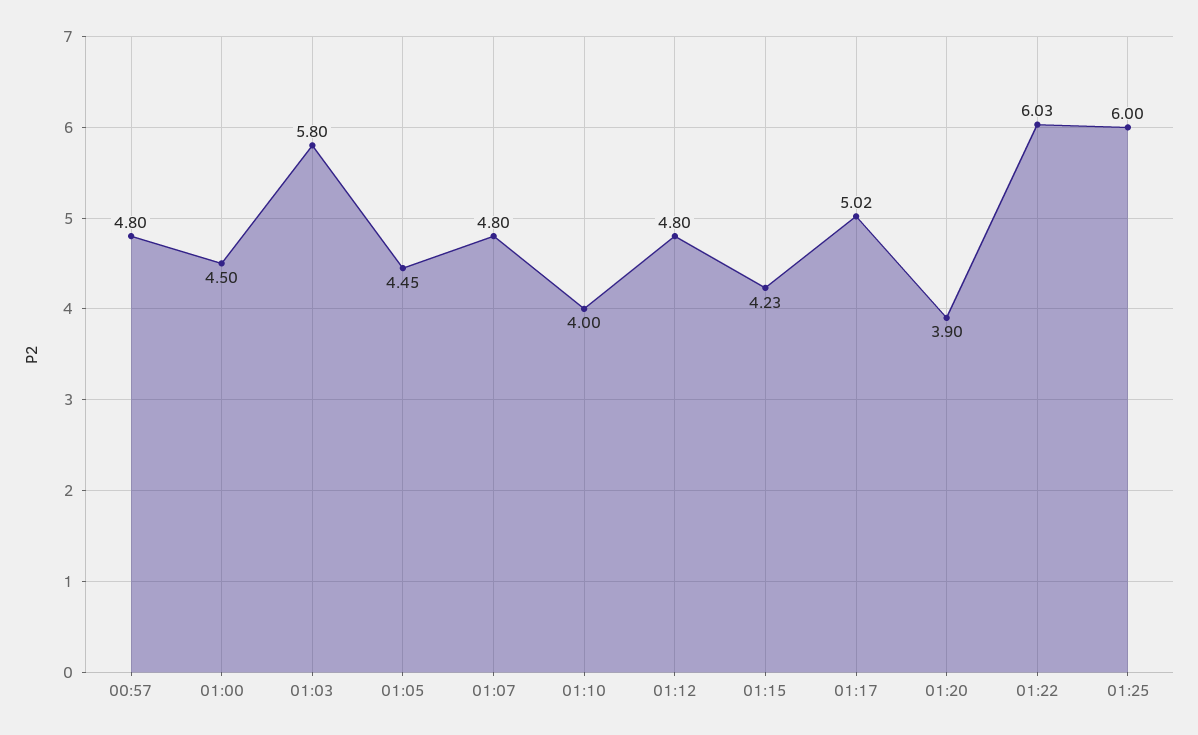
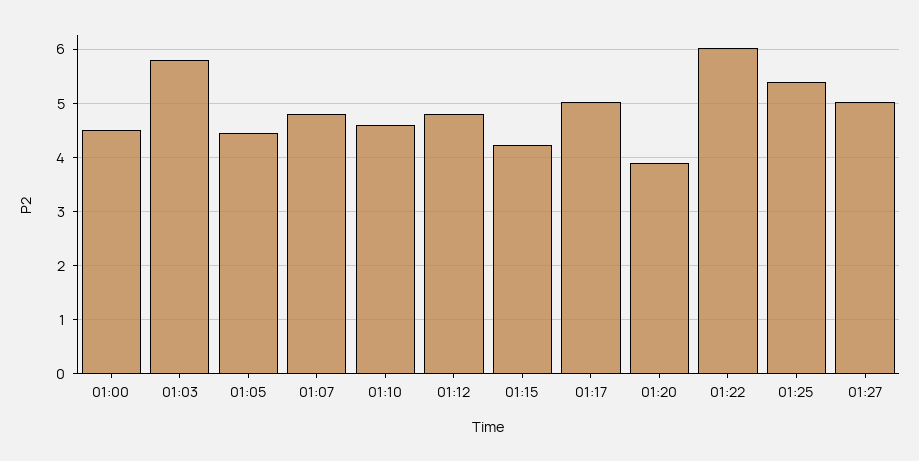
00:57: 4.8 -> none
01:10: 4 -> 4.6
01:25: 6 -> 5.4
01:27: none -> 5

